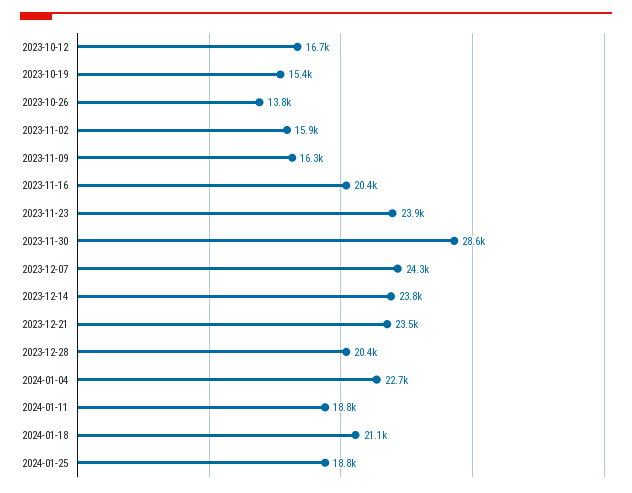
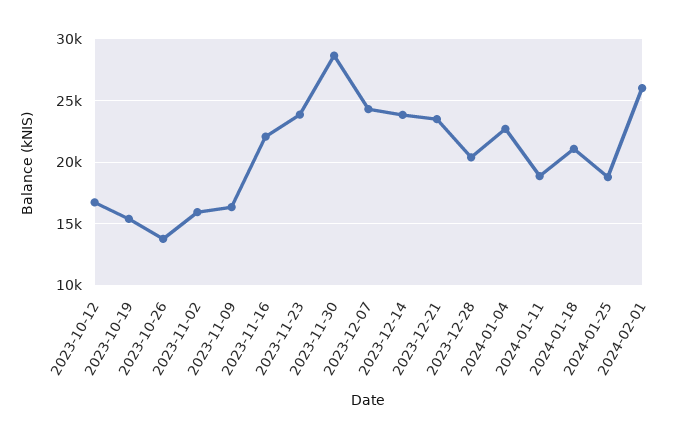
2023-11-16: 20400 -> 22000
2024-02-01: none -> 26000

